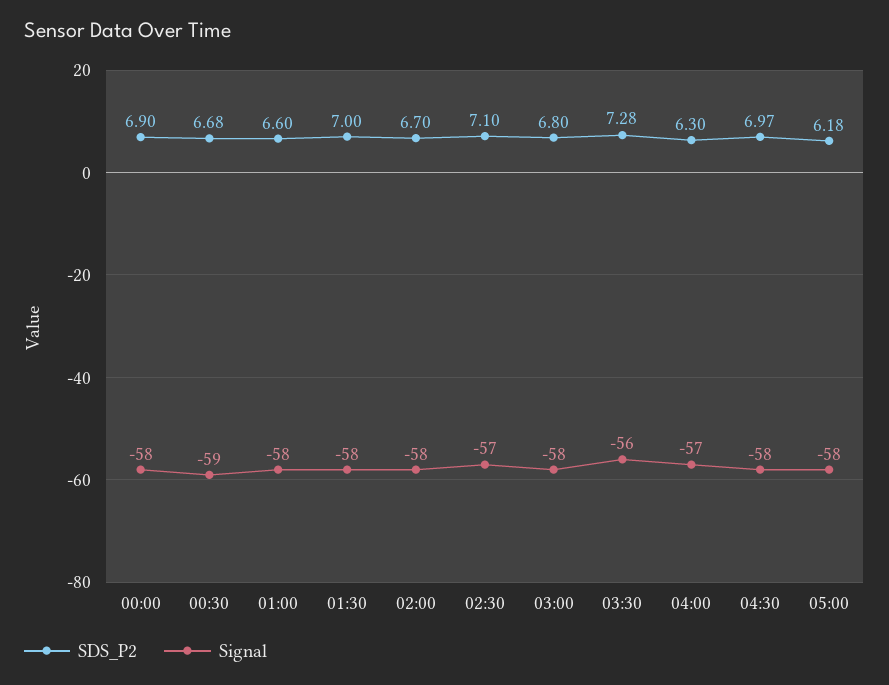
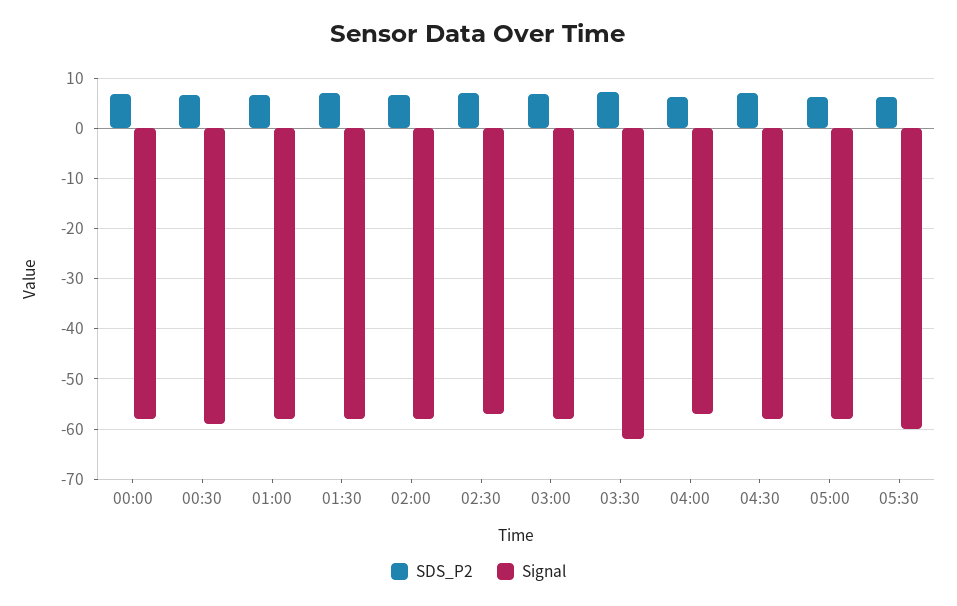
Signal, 03:30: -56 -> -62
SDS_P2, 05:30: none -> 6
Signal, 05:30: none -> -60

